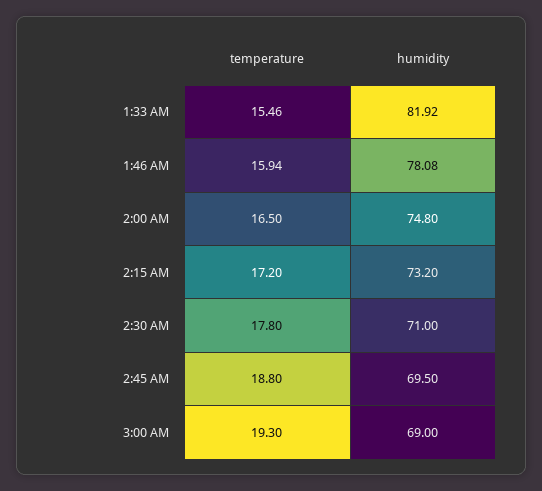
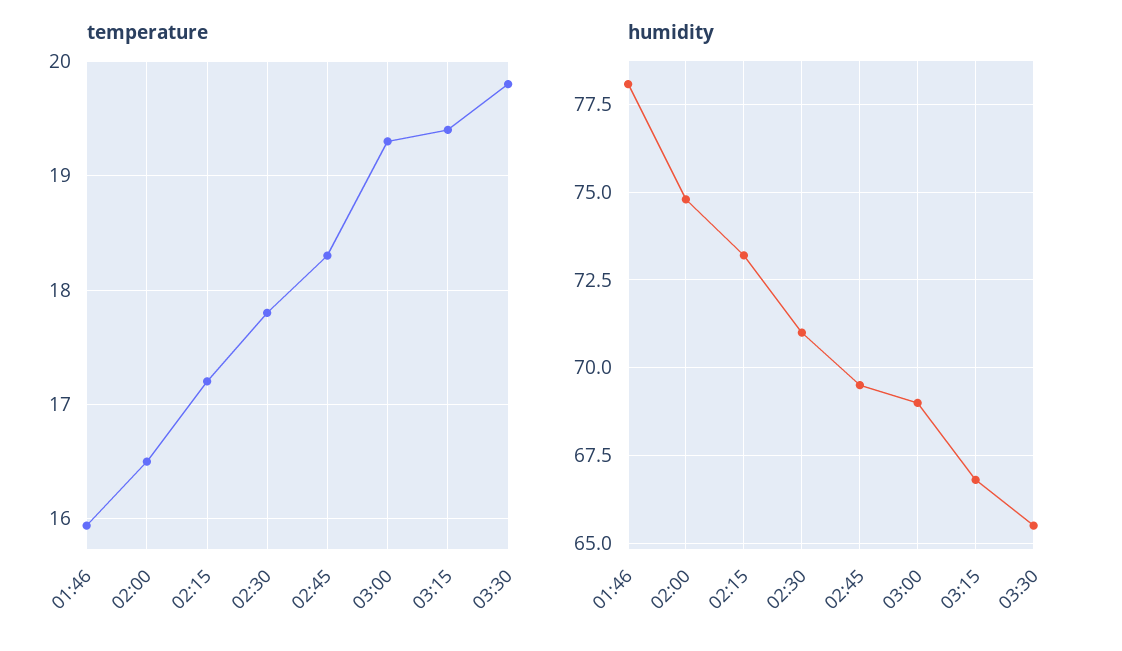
temperature, 1:33 AM: 15.46 -> none
humidity, 1:33 AM: 81.92 -> none
temperature, 2:45 AM: 18.8 -> 18.3
temperature, 03:15: none -> 19.4
temperature, 03:30: none -> 19.8
humidity, 03:15: none -> 66.75
humidity, 03:30: none -> 65.5

